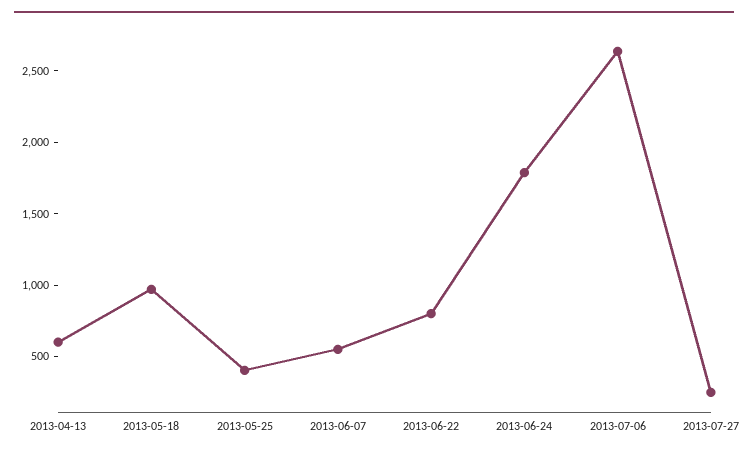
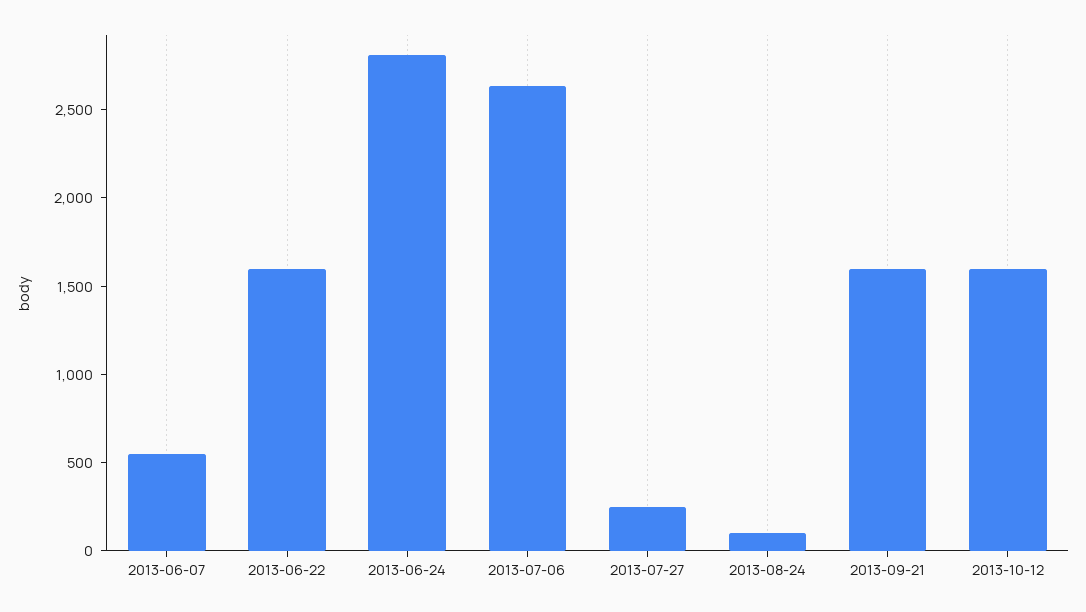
2013-04-13: 600 -> none
2013-05-18: 1000 -> none
2013-05-25: 400 -> none
2013-06-22: 800 -> 1600
2013-06-24: 1800 -> 2800
2013-08-24: none -> 100
2013-09-21: none -> 1600
2013-10-12: none -> 1600

